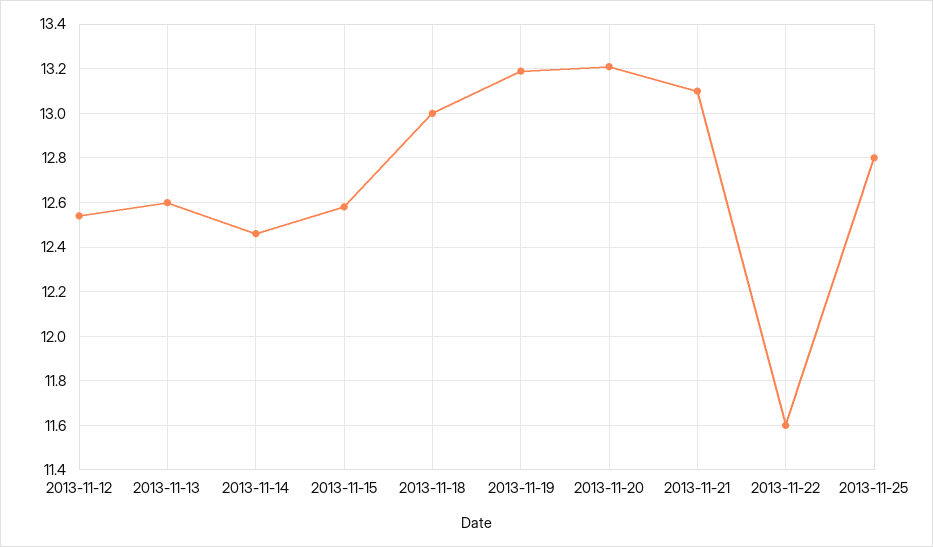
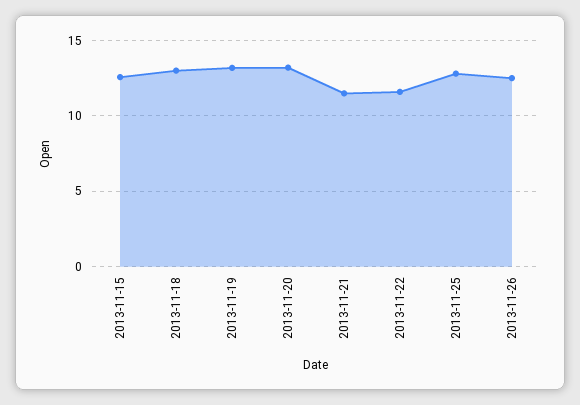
2013-11-12: 12.55 -> none
2013-11-13: 12.6 -> none
2013-11-14: 12.45 -> none
2013-11-21: 13.1 -> 11.5
2013-11-26: none -> 12.5

